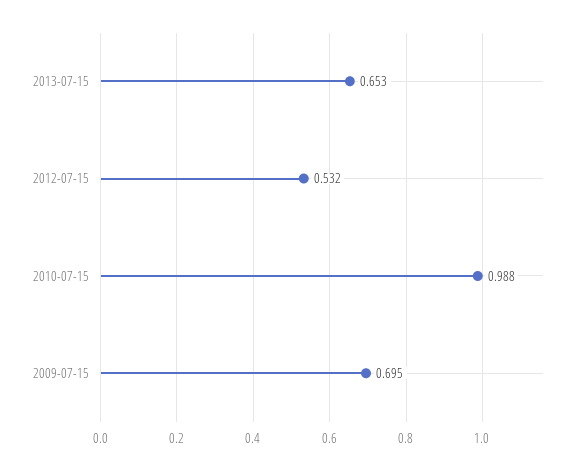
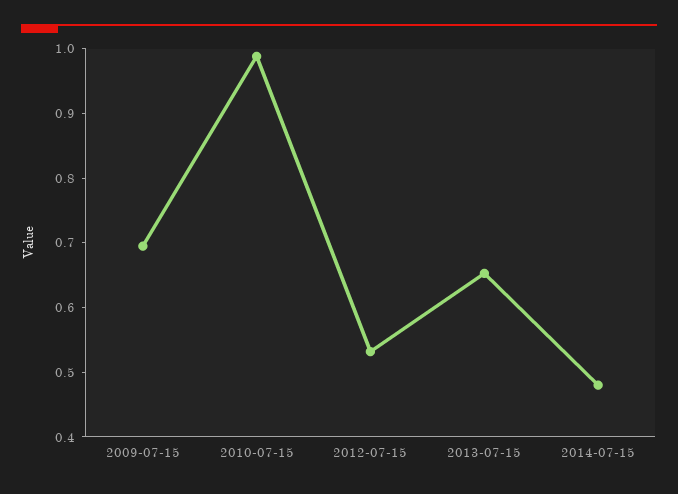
2014-07-15: none -> 0.48

